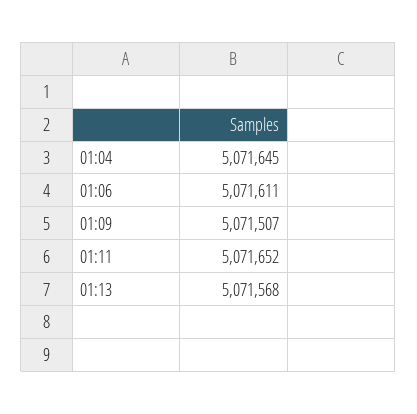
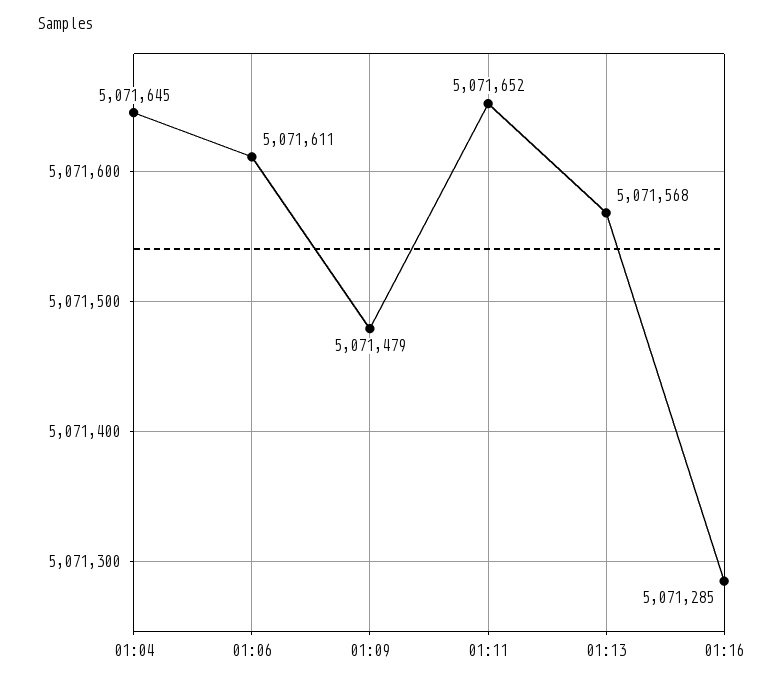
01:09: 5071507 -> 5071479
01:16: none -> 5071285

